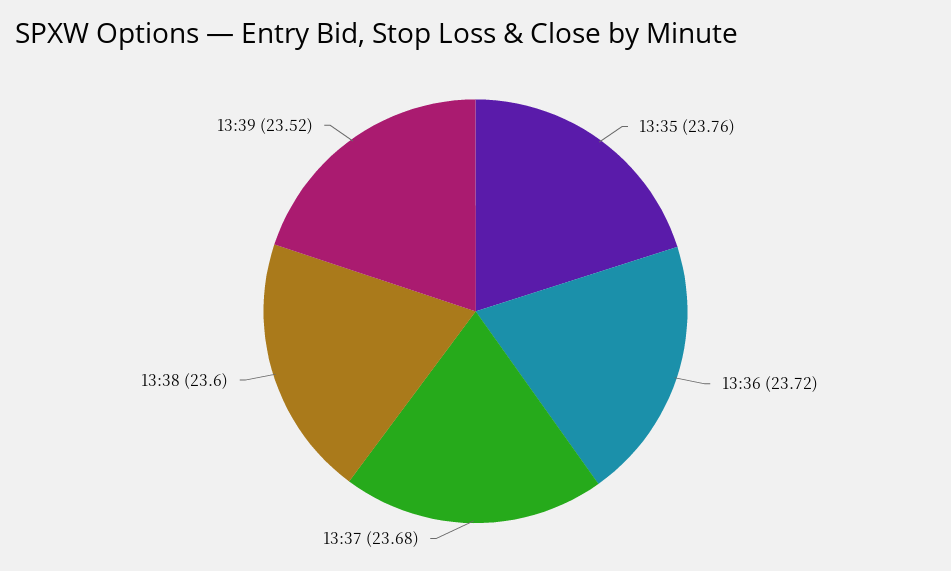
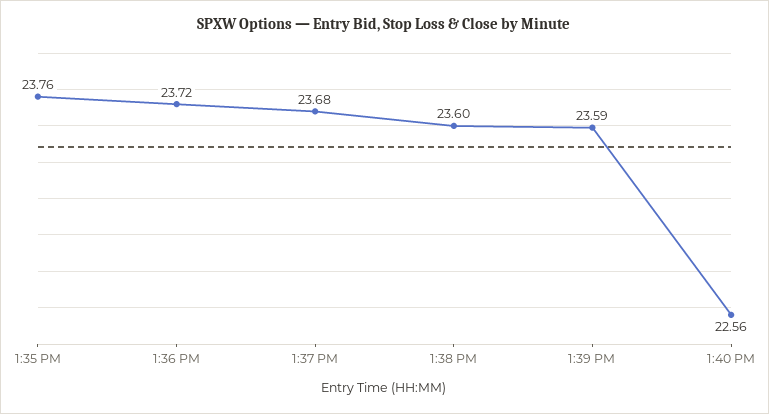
13:39: 23.52 -> 23.59
1:40 PM: none -> 22.56

